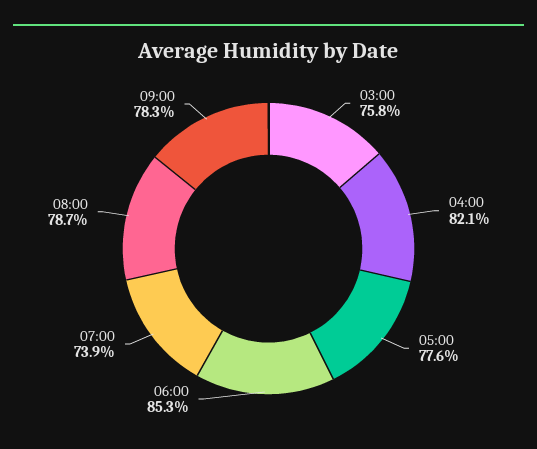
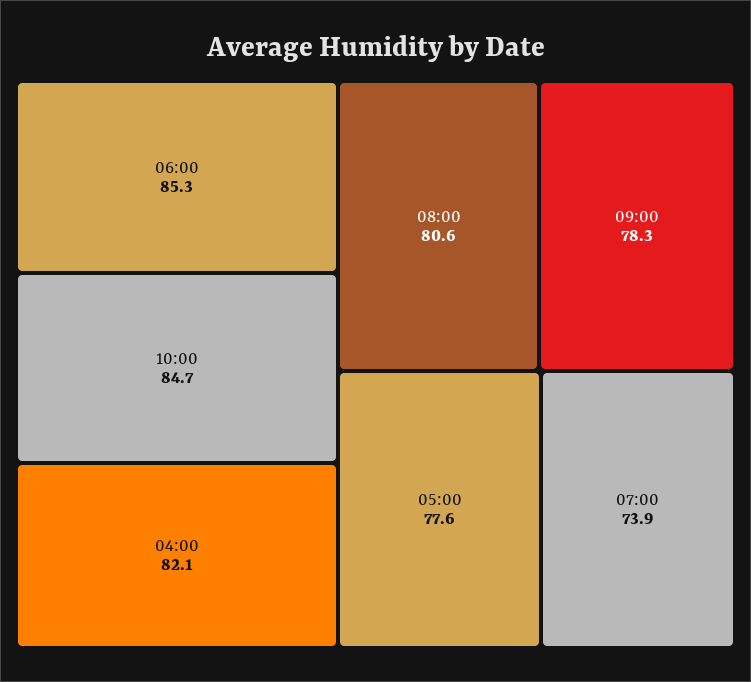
03:00: 75.8 -> none
08:00: 78.7 -> 80.6
10:00: none -> 84.7

